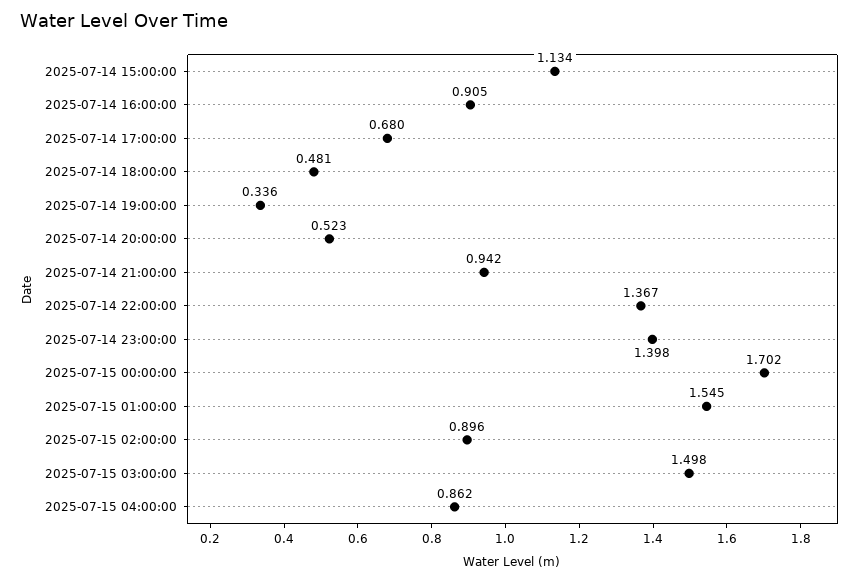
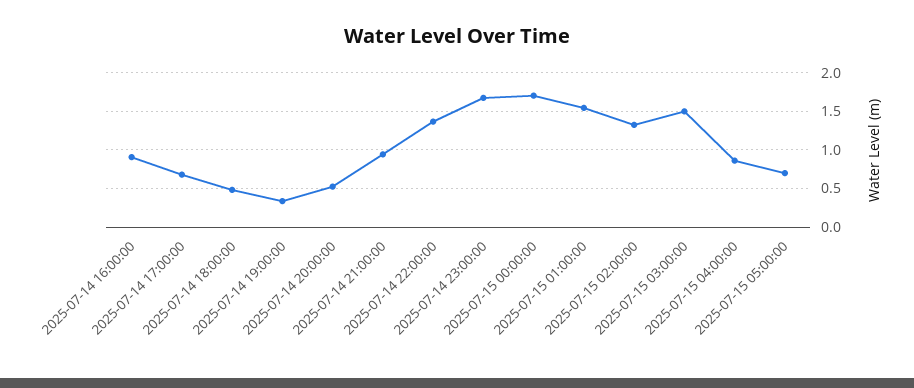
2025-07-14 15:00:00: 1.134 -> none
2025-07-14 23:00:00: 1.398 -> 1.7
2025-07-15 02:00:00: 0.896 -> 1.3
2025-07-15 05:00:00: none -> 0.7

